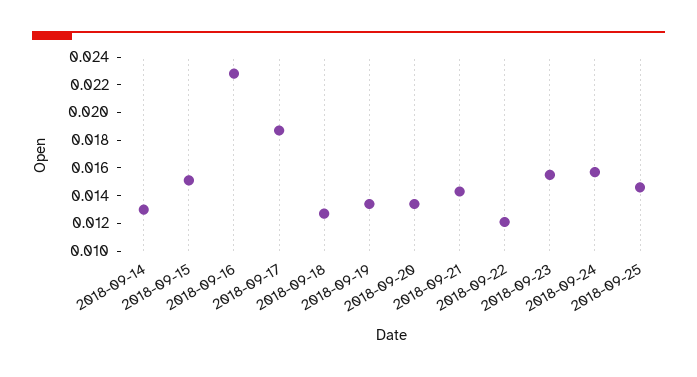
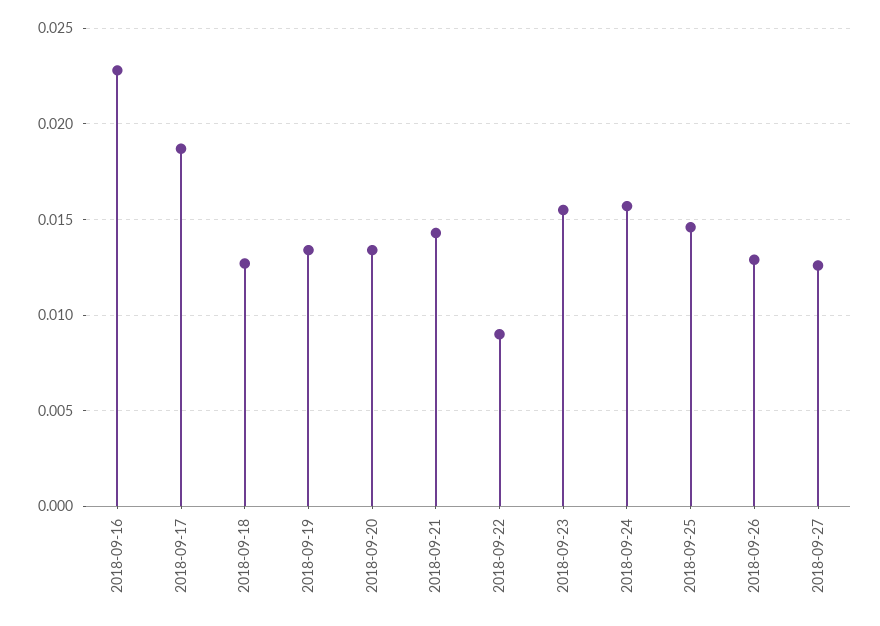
2018-09-14: 0.013 -> none
2018-09-15: 0.015 -> none
2018-09-22: 0.012 -> 0.009
2018-09-26: none -> 0.013
2018-09-27: none -> 0.0125

